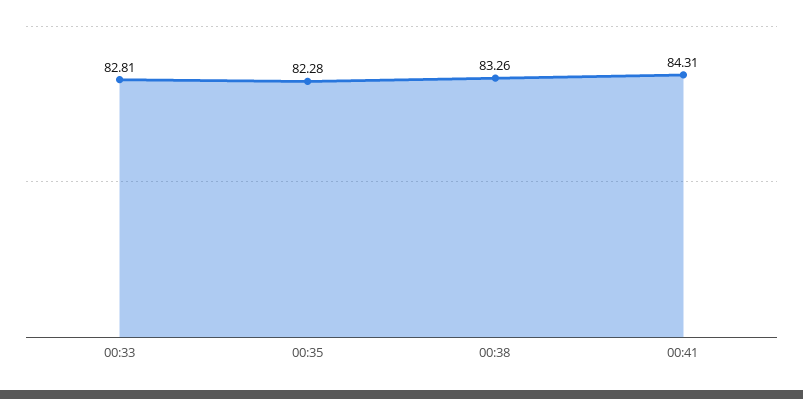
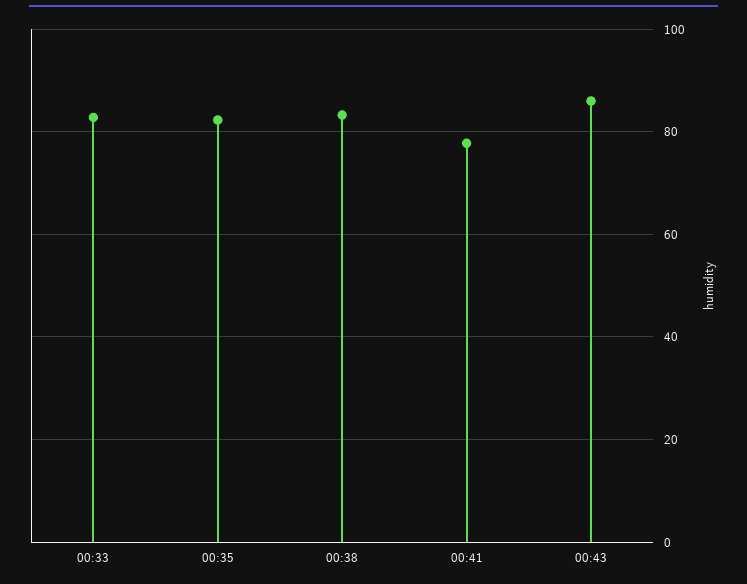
00:41: 84.31 -> 78
00:43: none -> 86

